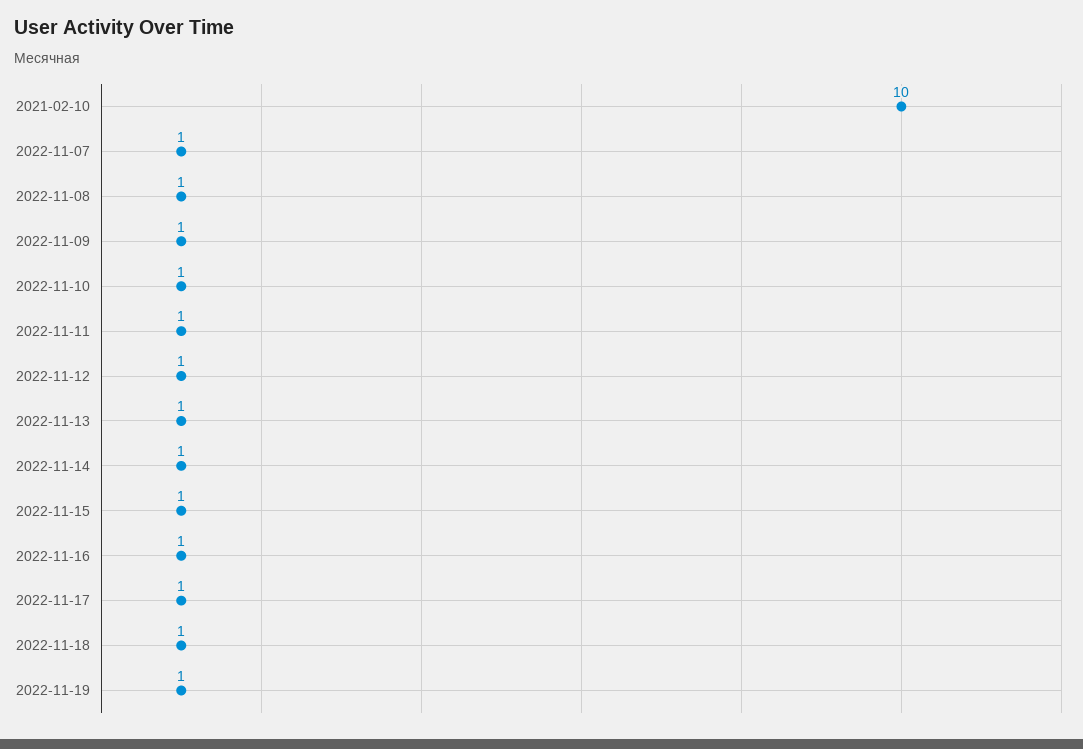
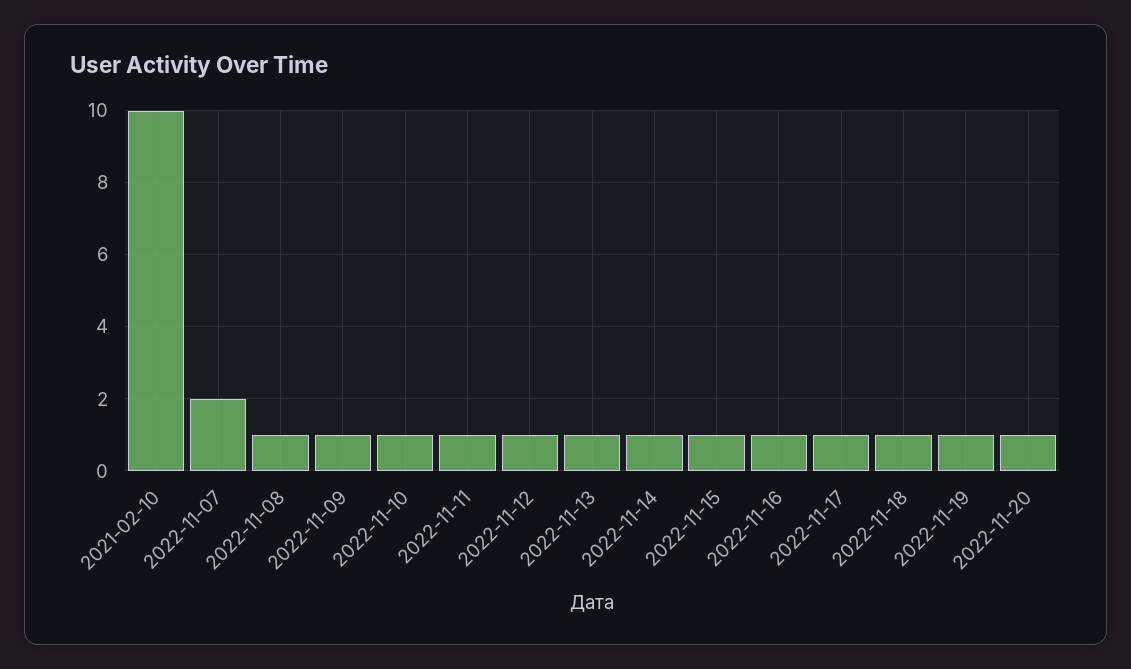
2022-11-07: 1 -> 2
2022-11-20: none -> 1

